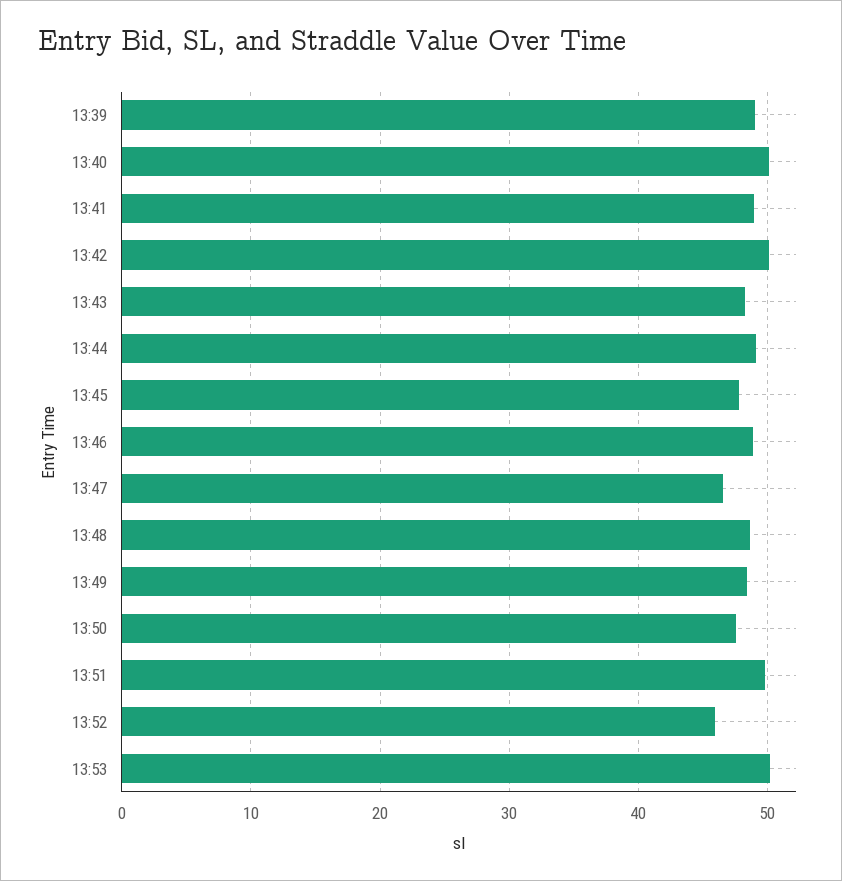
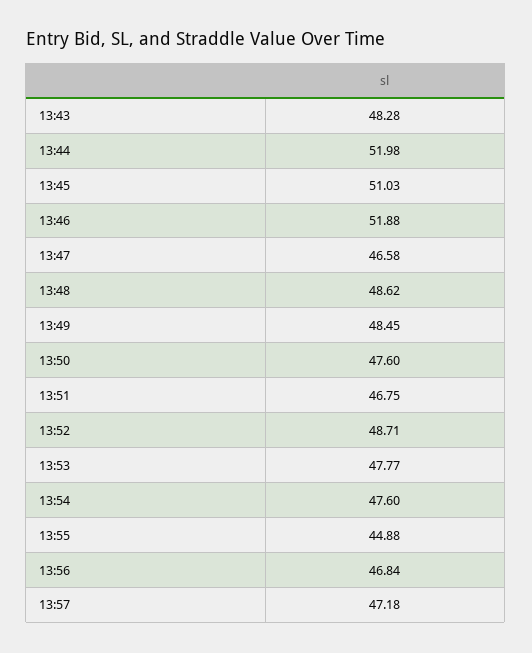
13:39: 49 -> none
13:40: 50 -> none
13:41: 49 -> none
13:42: 50 -> none
13:44: 49 -> 51.98
13:45: 48 -> 51.03
13:46: 49 -> 51.88
13:51: 50 -> 46.75
13:52: 46 -> 48.71
13:53: 50 -> 47.77
13:54: none -> 47.6
13:55: none -> 44.88
13:56: none -> 46.84
13:57: none -> 47.18

